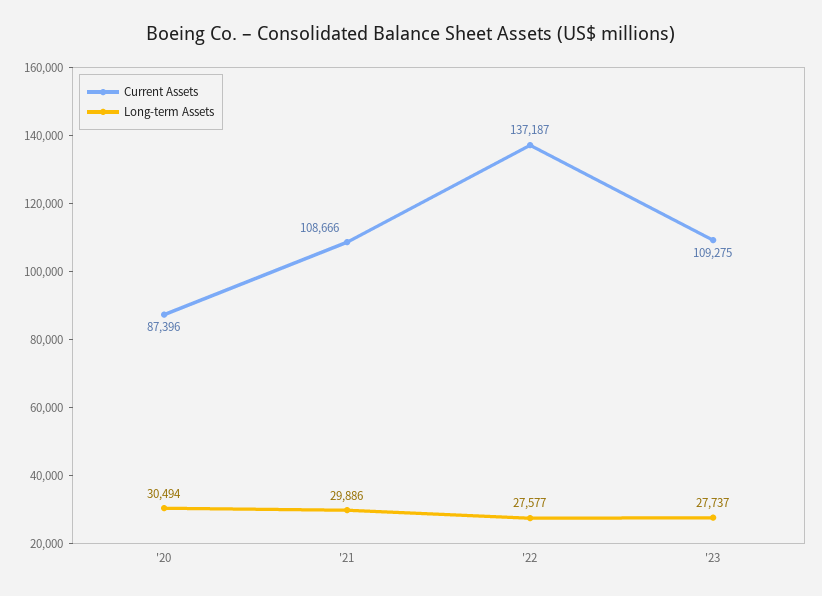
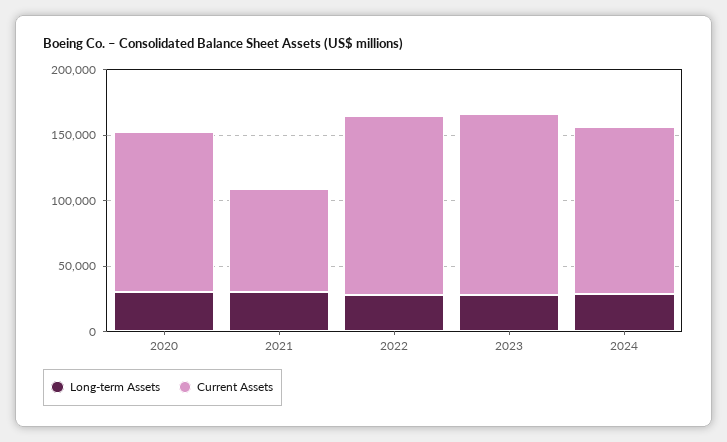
Current Assets, '20: 87396 -> 120000
Current Assets, '21: 108666 -> 80000
Current Assets, '23: 109275 -> 140000
Long-term Assets, 2024: none -> 30000
Current Assets, 2024: none -> 130000

